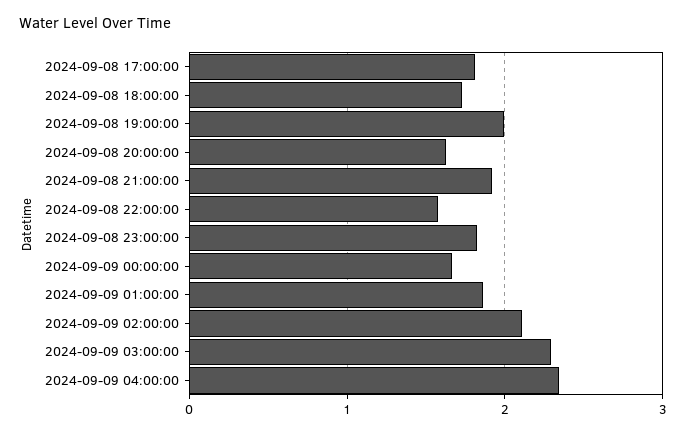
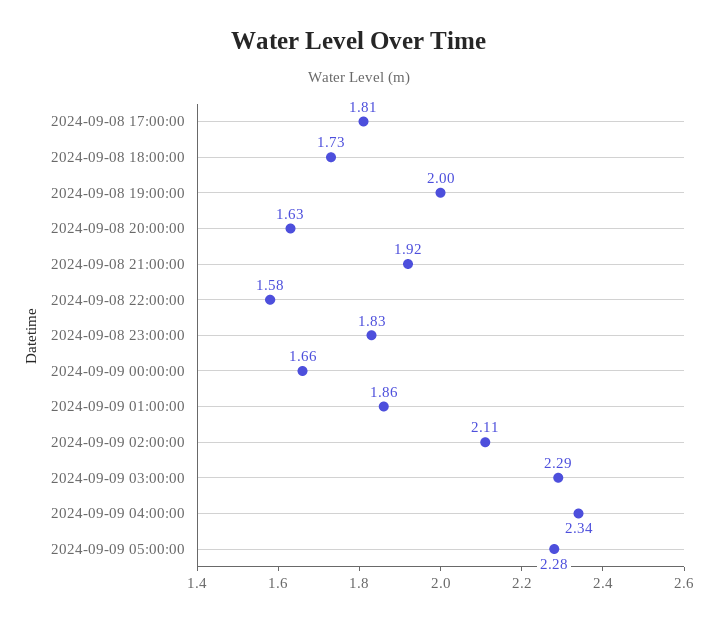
2024-09-09 05:00:00: none -> 2.28

